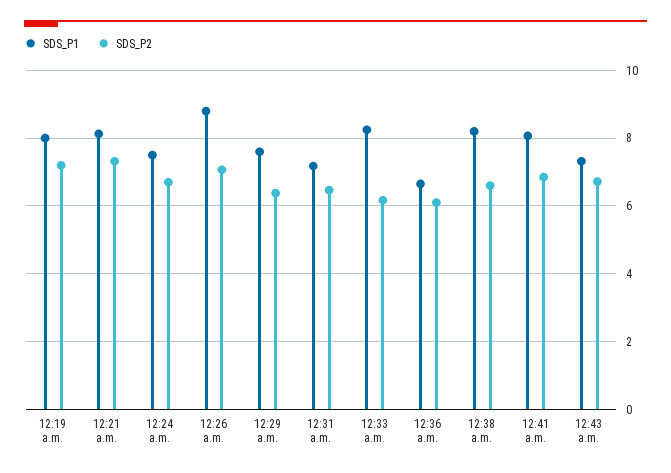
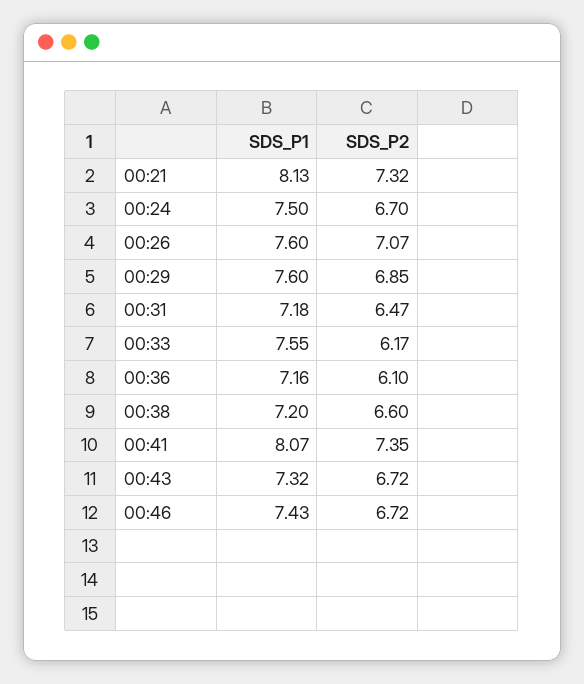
SDS_P1, 12:19 a.m.: 8 -> none
SDS_P2, 12:19 a.m.: 7.2 -> none
SDS_P1, 12:26 a.m.: 8.8 -> 7.6
SDS_P2, 12:29 a.m.: 6.4 -> 6.85
SDS_P1, 12:33 a.m.: 8.2 -> 7.55
SDS_P1, 12:36 a.m.: 6.6 -> 7.16
SDS_P1, 12:38 a.m.: 8.2 -> 7.2
SDS_P2, 12:41 a.m.: 6.8 -> 7.35
SDS_P1, 00:46: none -> 7.43
SDS_P2, 00:46: none -> 6.72

